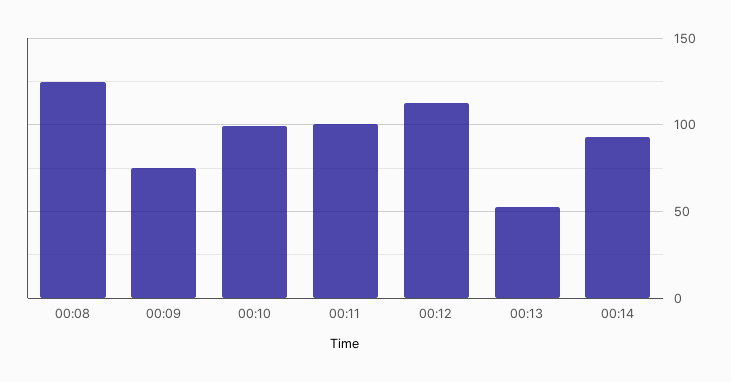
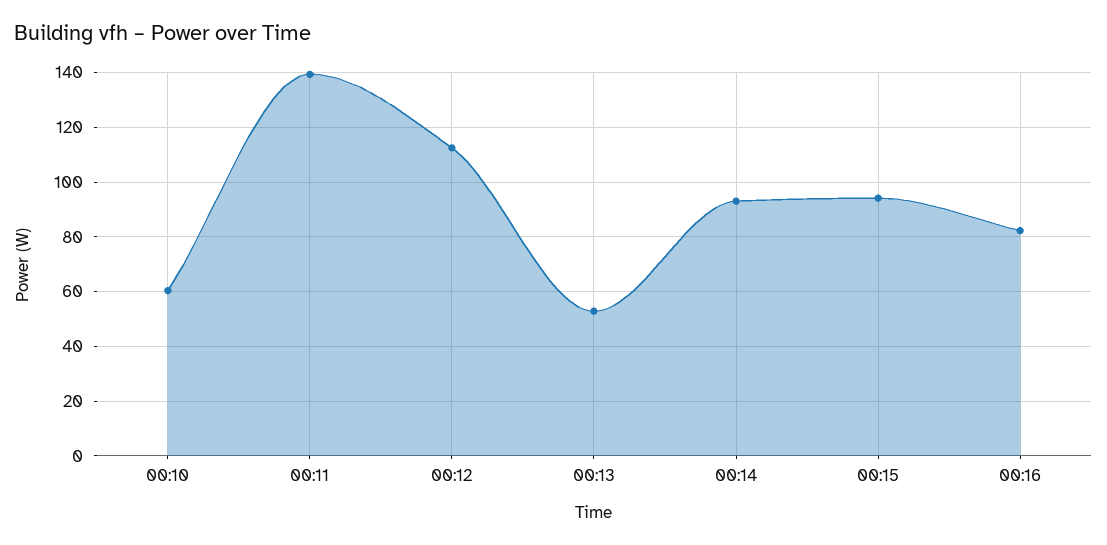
00:08: 125 -> none
00:09: 75 -> none
00:10: 100 -> 60
00:11: 100 -> 140
00:15: none -> 95
00:16: none -> 82.5

